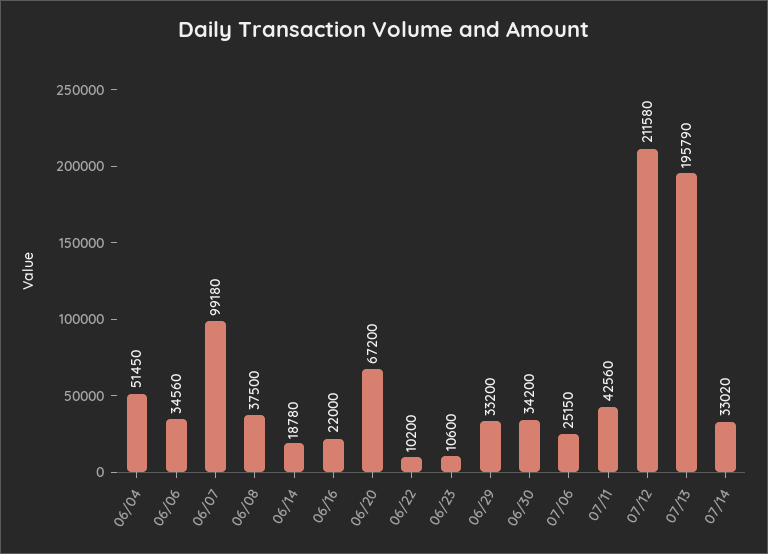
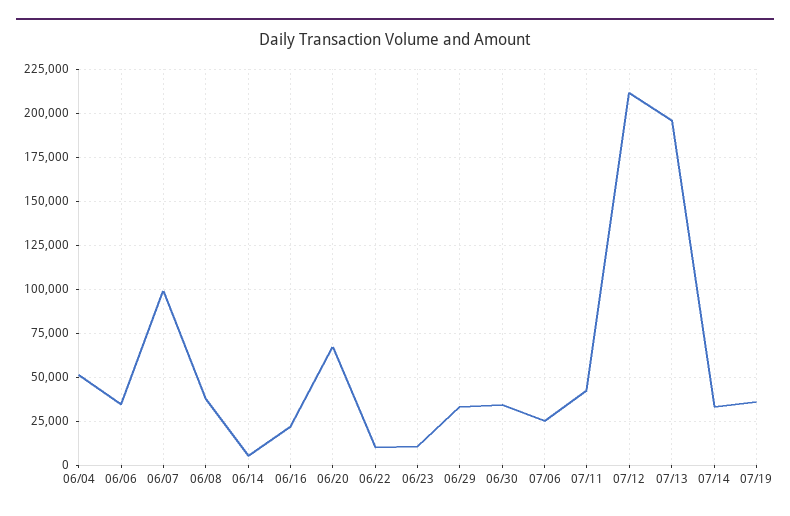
06/14: 18780 -> 5000
07/19: none -> 35000

